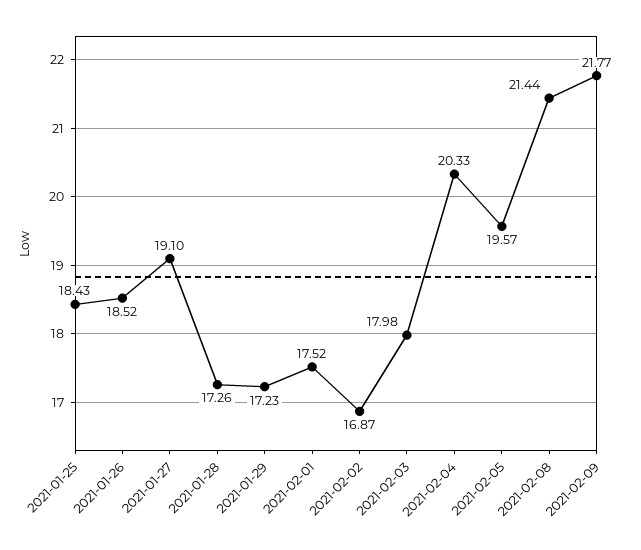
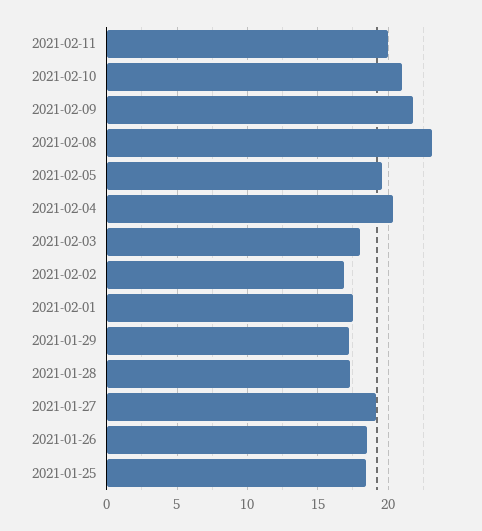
2021-02-08: 21.44 -> 23
2021-02-11: none -> 20
2021-02-10: none -> 21

